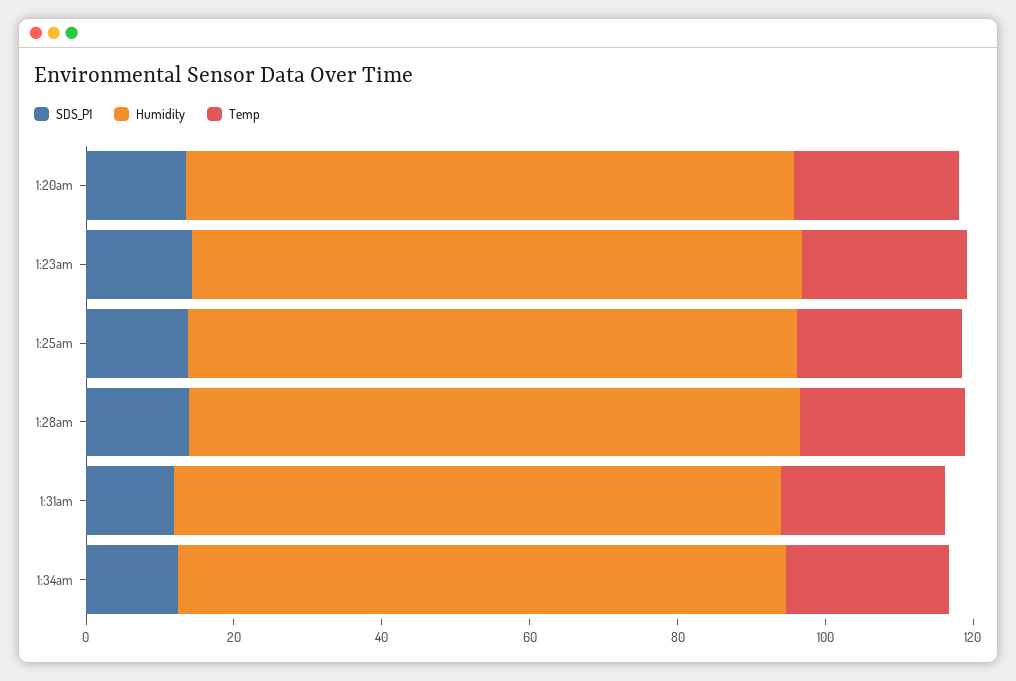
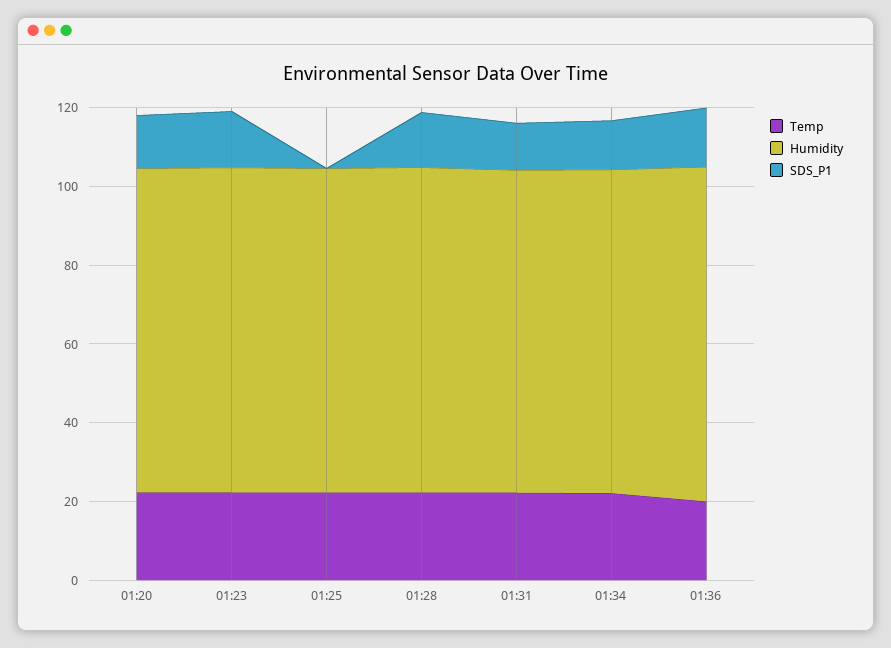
SDS_P1, 1:25am: 15 -> 0
Temp, 01:36: none -> 20
Humidity, 01:36: none -> 85
SDS_P1, 01:36: none -> 15

